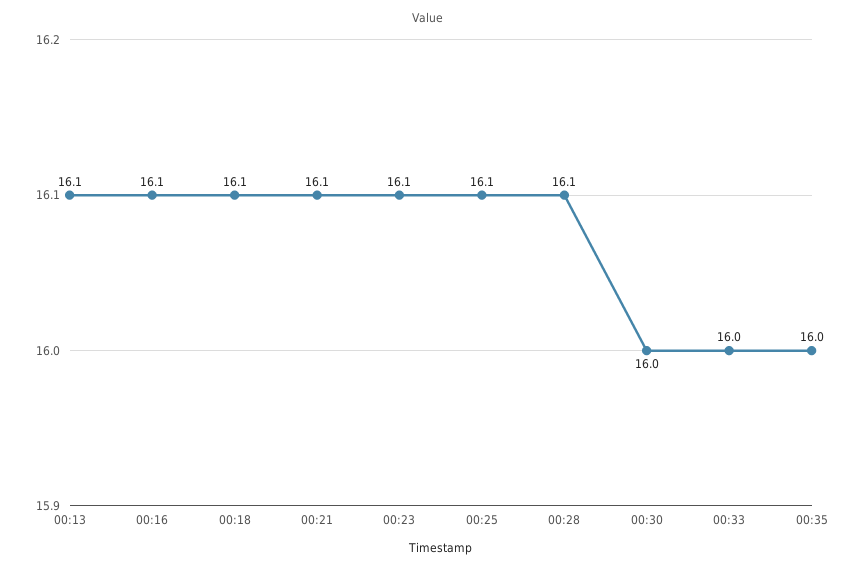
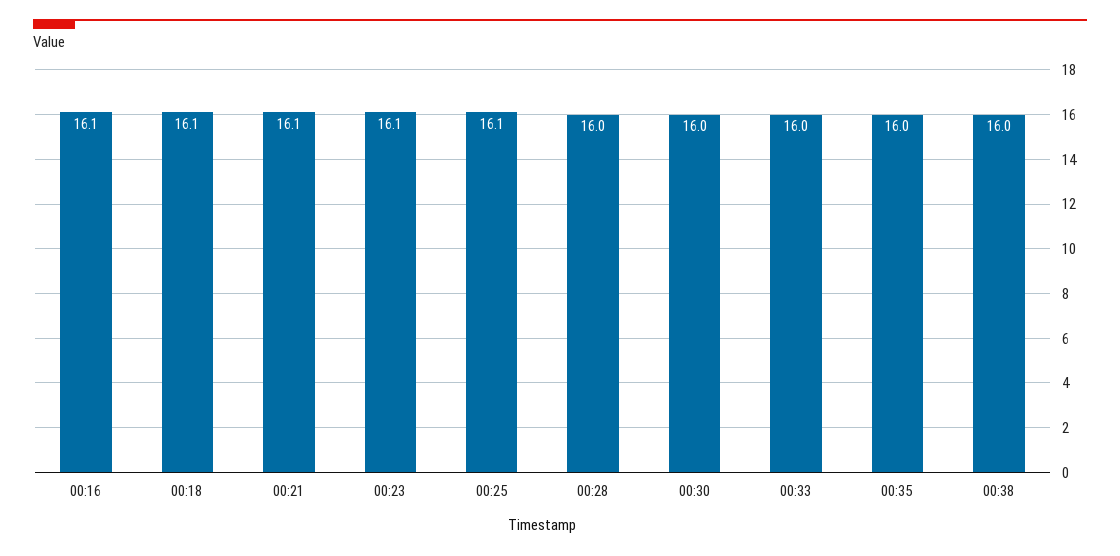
00:13: 16.1 -> none
00:28: 16.1 -> 16
00:38: none -> 16

